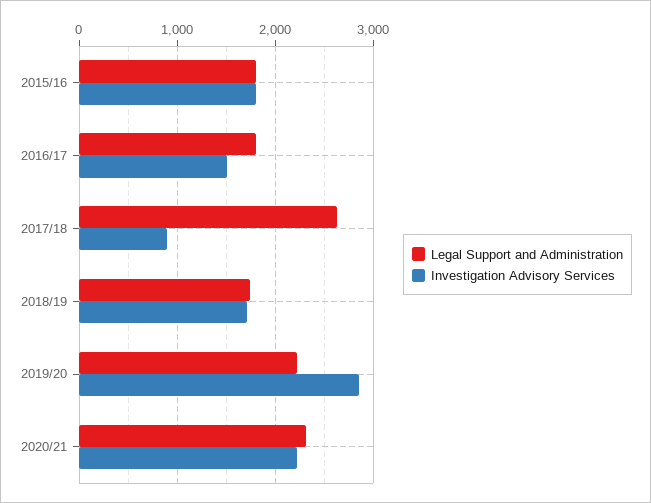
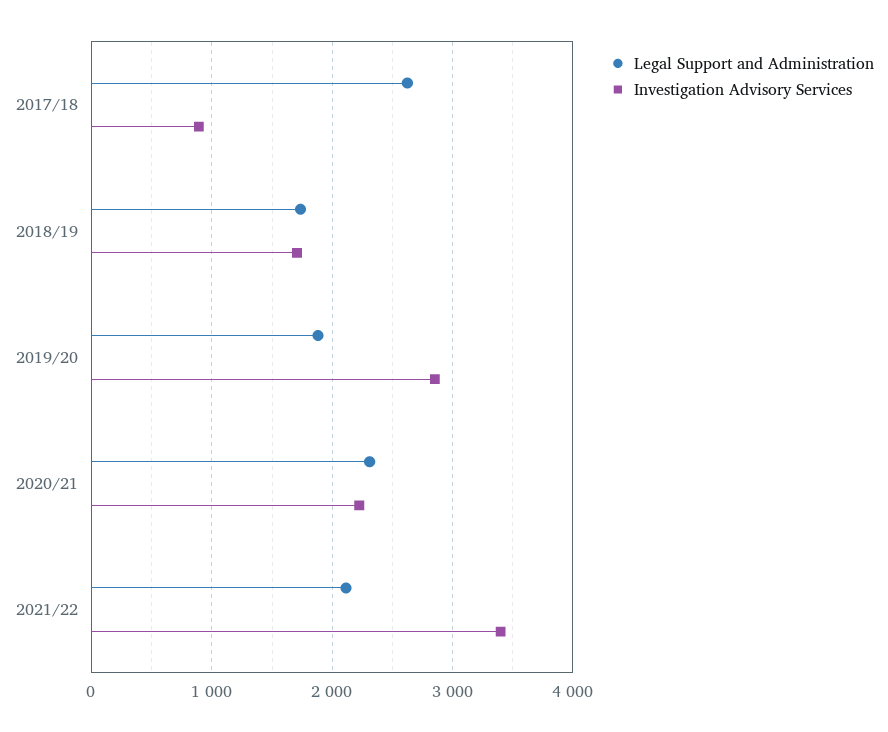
Legal Support and Administration, 2015/16: 1800 -> none
Investigation Advisory Services, 2015/16: 1800 -> none
Legal Support and Administration, 2016/17: 1800 -> none
Investigation Advisory Services, 2016/17: 1500 -> none
Legal Support and Administration, 2019/20: 2200 -> 1900
Legal Support and Administration, 2021/22: none -> 2100
Investigation Advisory Services, 2021/22: none -> 3400

